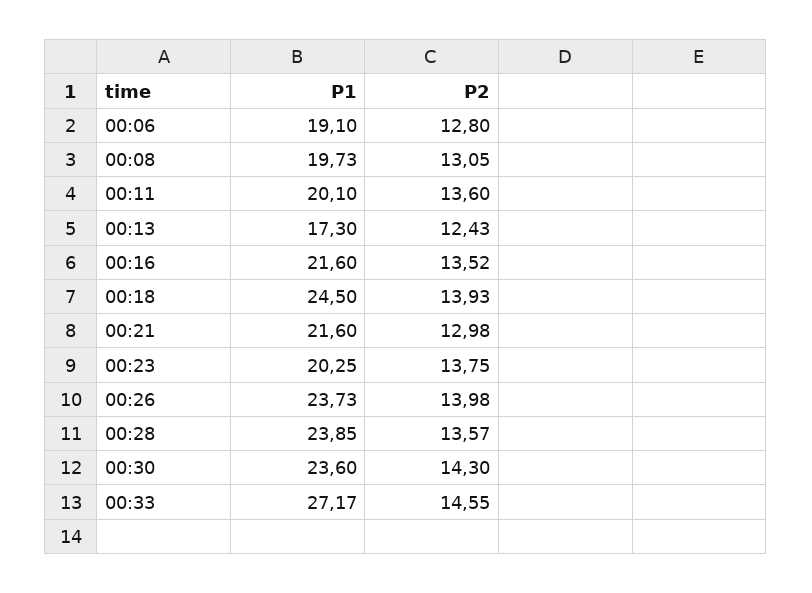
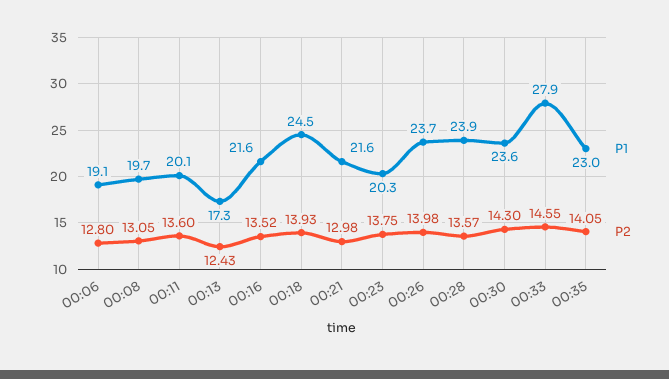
P1, 00:33: 27.17 -> 27.9
P1, 00:35: none -> 23
P2, 00:35: none -> 14.05

